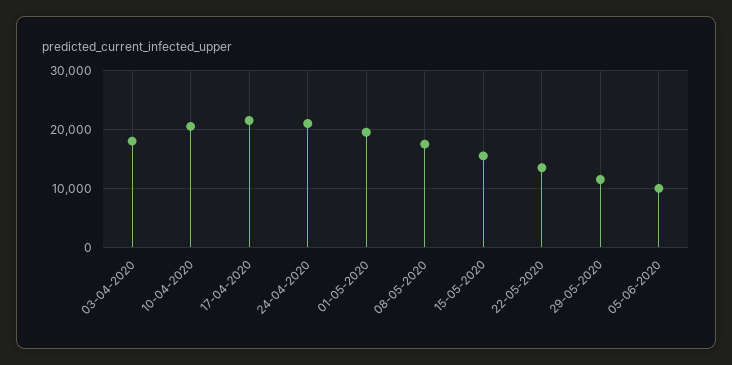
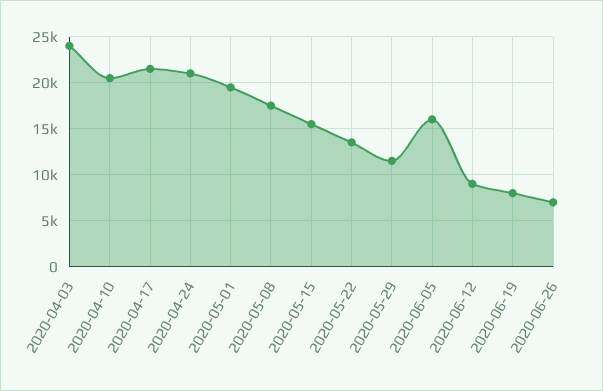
03-04-2020: 18000 -> 24000
05-06-2020: 10000 -> 16000
2020-06-12: none -> 9000
2020-06-19: none -> 8000
2020-06-26: none -> 7000

